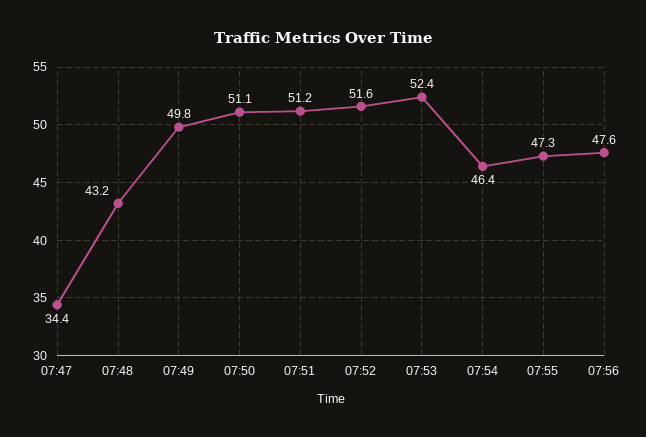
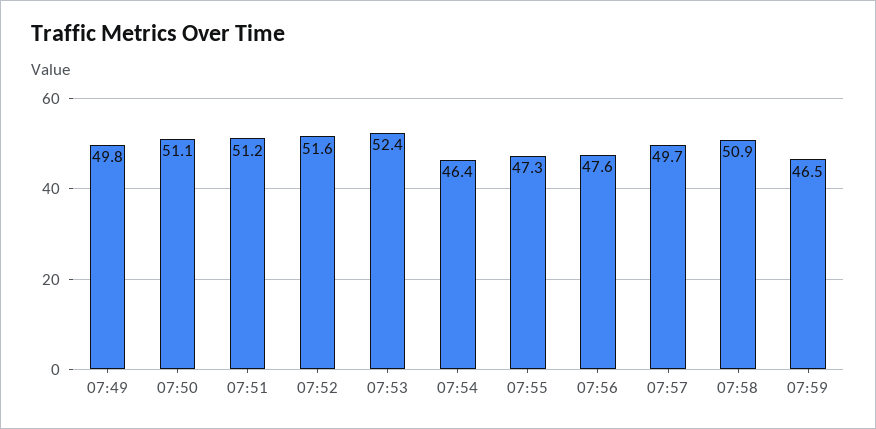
07:47: 34.4 -> none
07:48: 43.2 -> none
07:57: none -> 49.7
07:58: none -> 50.9
07:59: none -> 46.5

